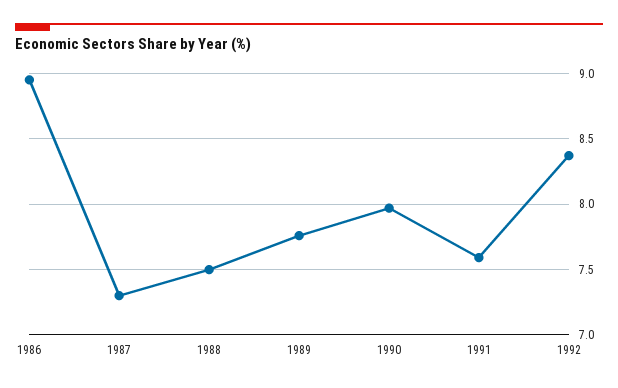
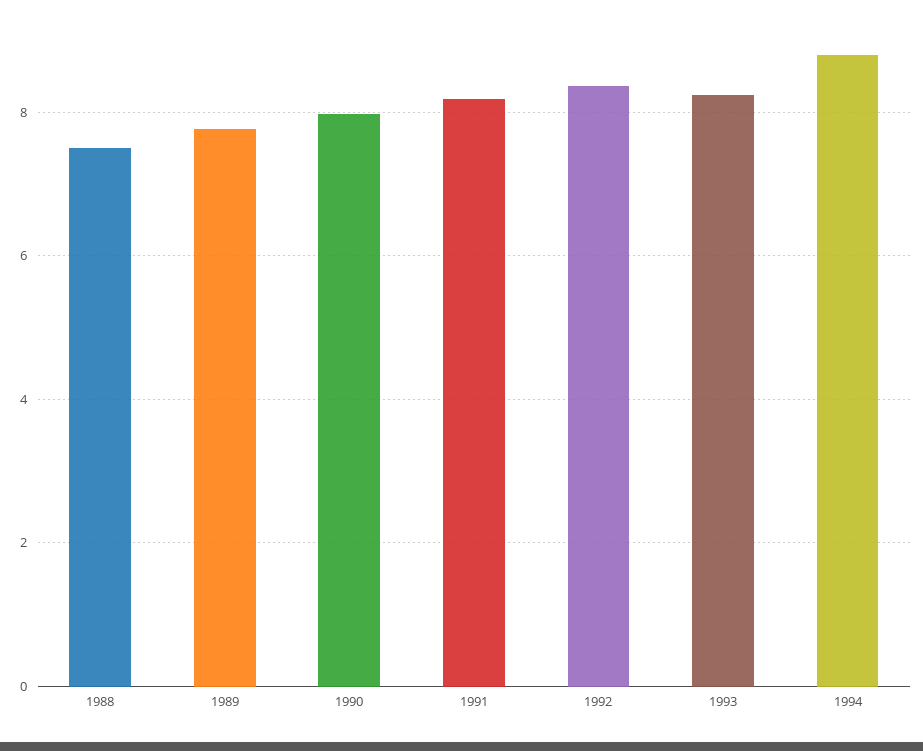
1986: 8.95 -> none
1987: 7.3 -> none
1991: 7.6 -> 8.2
1993: none -> 8.2
1994: none -> 8.8

